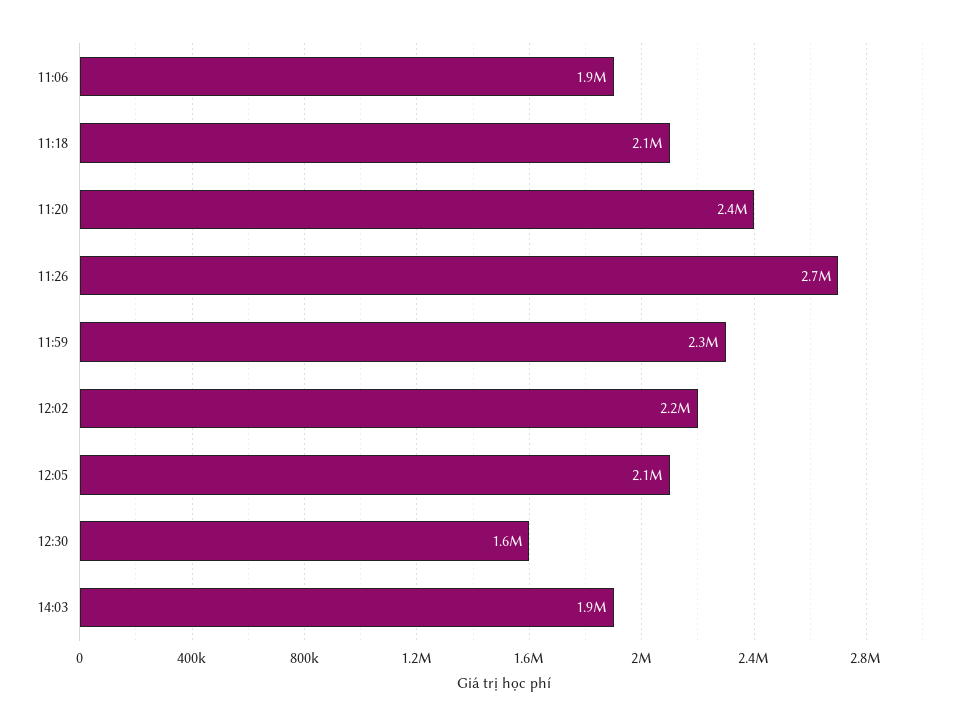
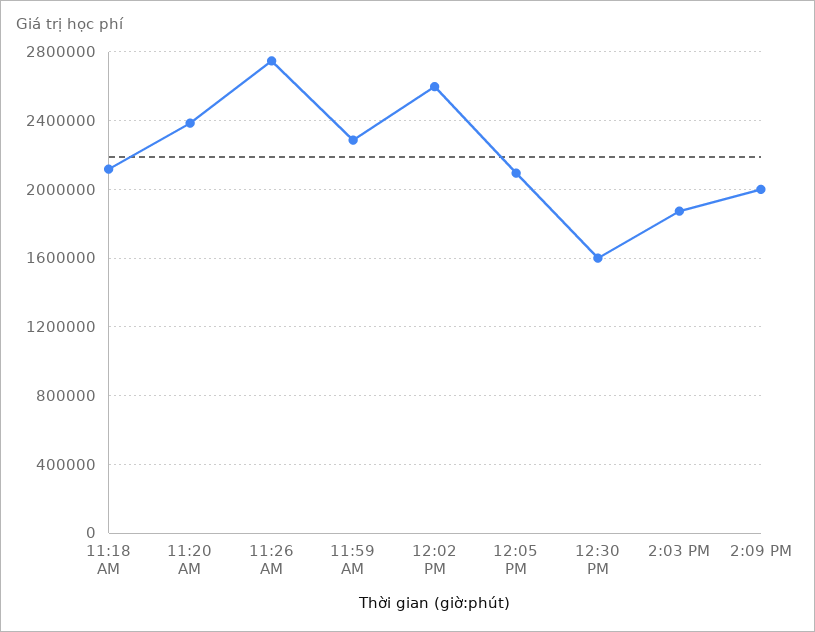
11:06: 1900000 -> none
12:02: 2200000 -> 2600000
2:09 PM: none -> 2000000

